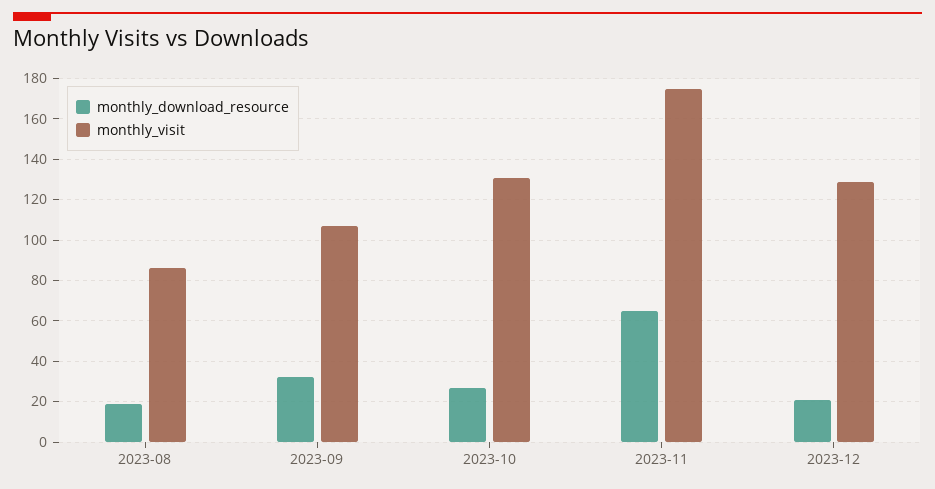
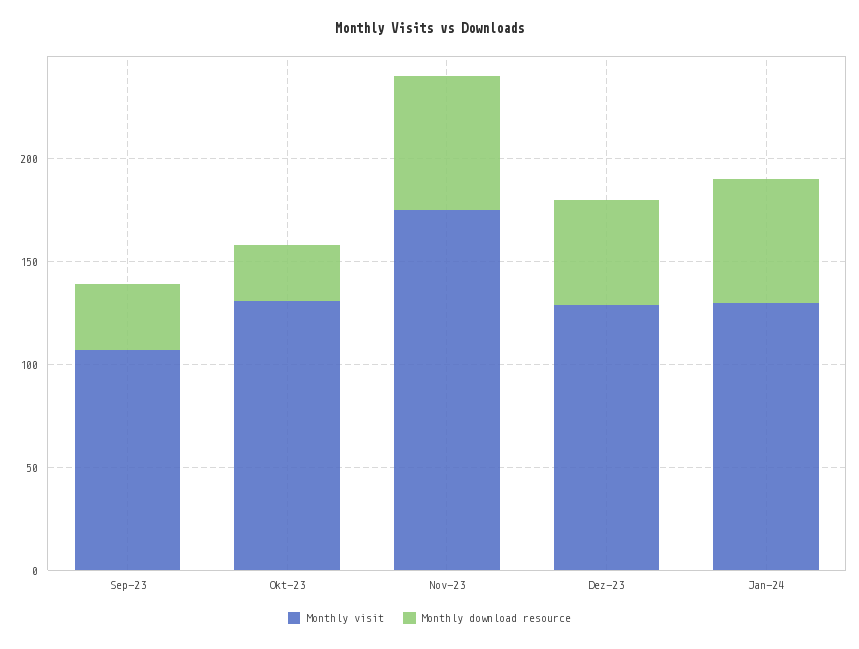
monthly_download_resource, 2023-08: 20 -> none
monthly_visit, 2023-08: 85 -> none
monthly_download_resource, 2023-12: 20 -> 50
monthly_visit, Jan-24: none -> 130
monthly_download_resource, Jan-24: none -> 60

